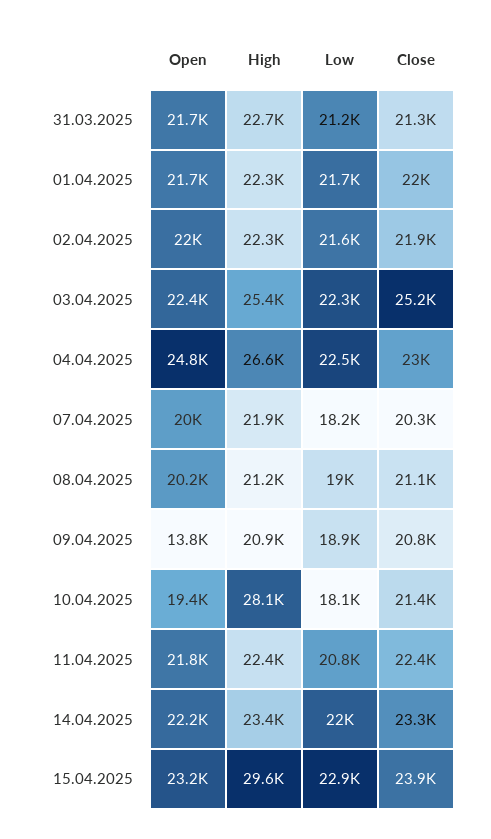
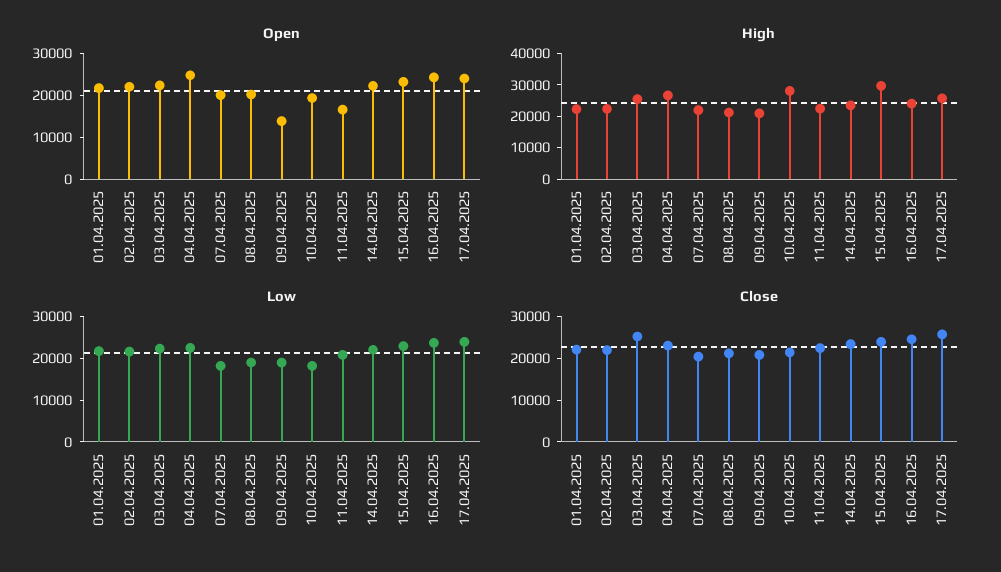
Open, 31.03.2025: 21700 -> none
High, 31.03.2025: 22700 -> none
Low, 31.03.2025: 21200 -> none
Close, 31.03.2025: 21300 -> none
Open, 11.04.2025: 21800 -> 16000
Open, 16.04.2025: none -> 24000
Open, 17.04.2025: none -> 24000
High, 16.04.2025: none -> 25000
High, 17.04.2025: none -> 25000
Low, 16.04.2025: none -> 24000
Low, 17.04.2025: none -> 24000
Close, 16.04.2025: none -> 24000
Close, 17.04.2025: none -> 26000

